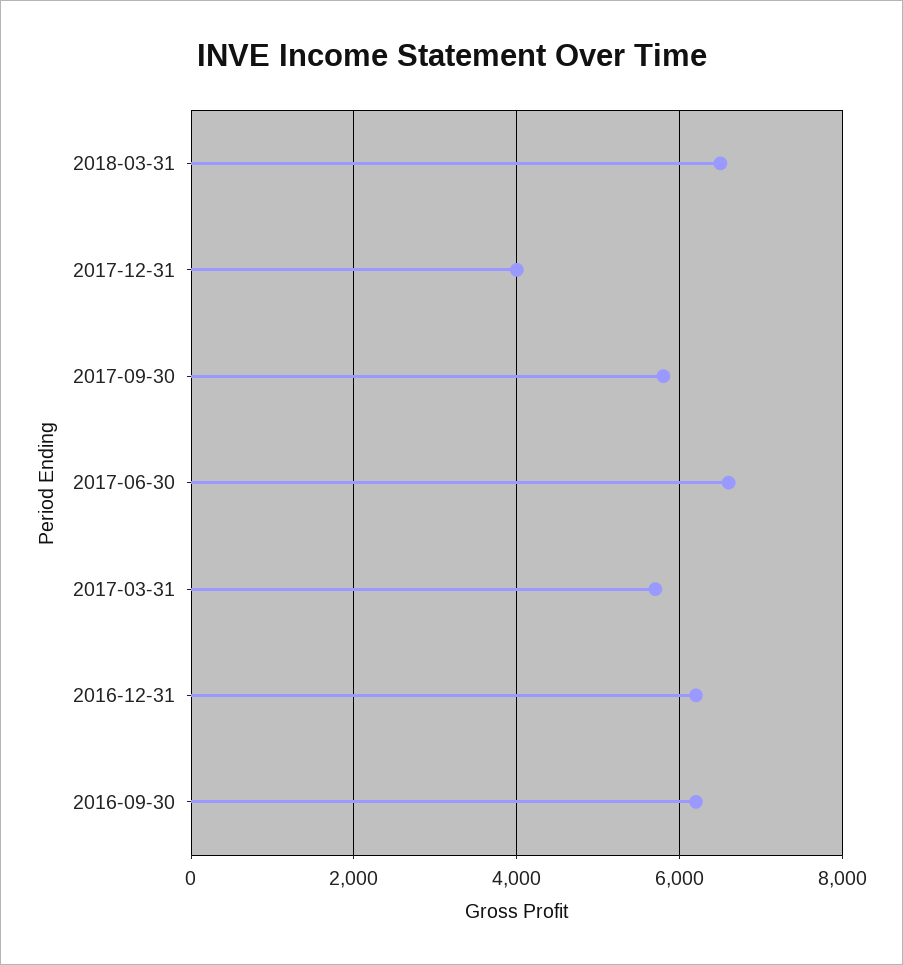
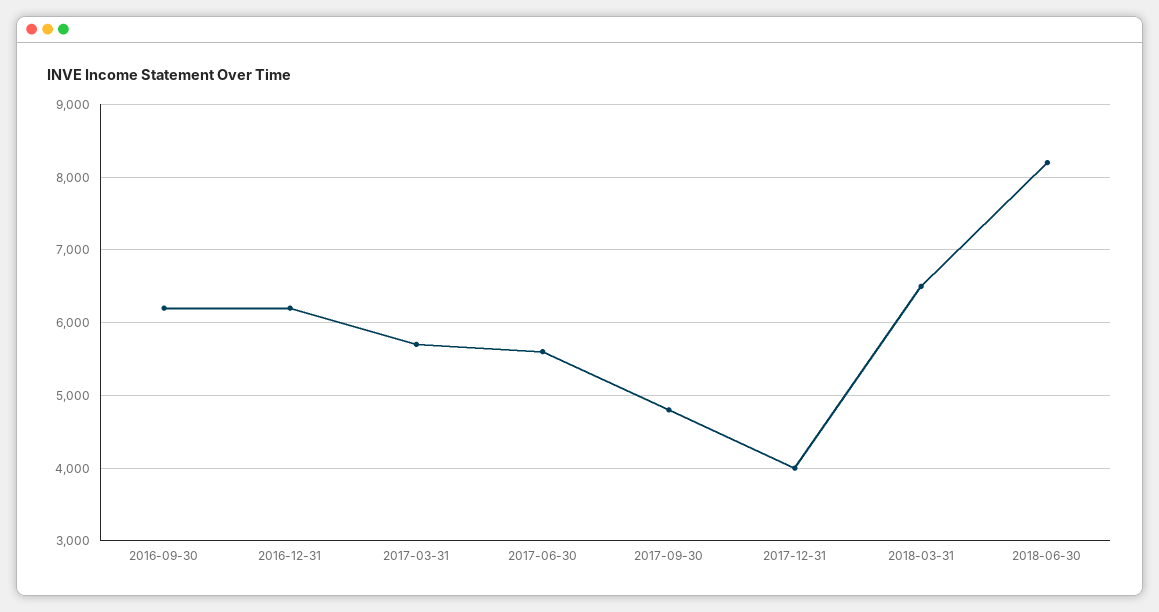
2017-09-30: 5800 -> 4800
2017-06-30: 6600 -> 5600
2018-06-30: none -> 8200

